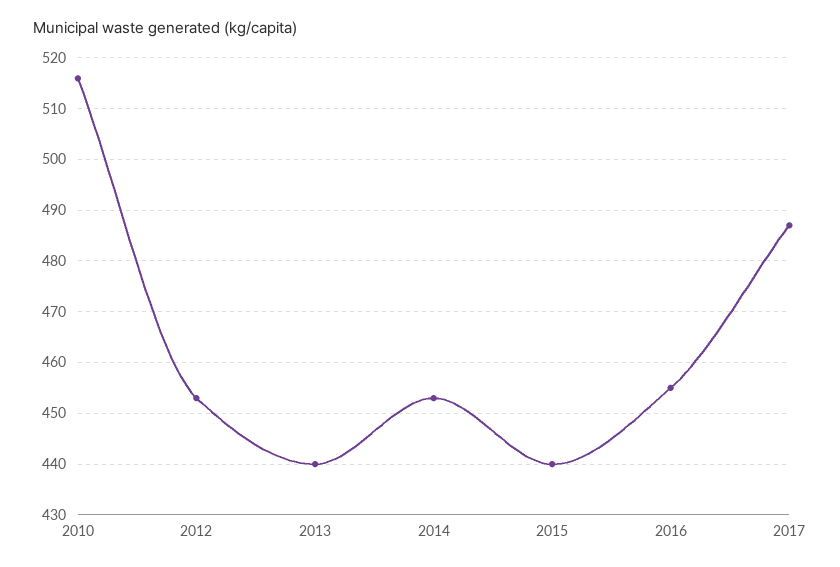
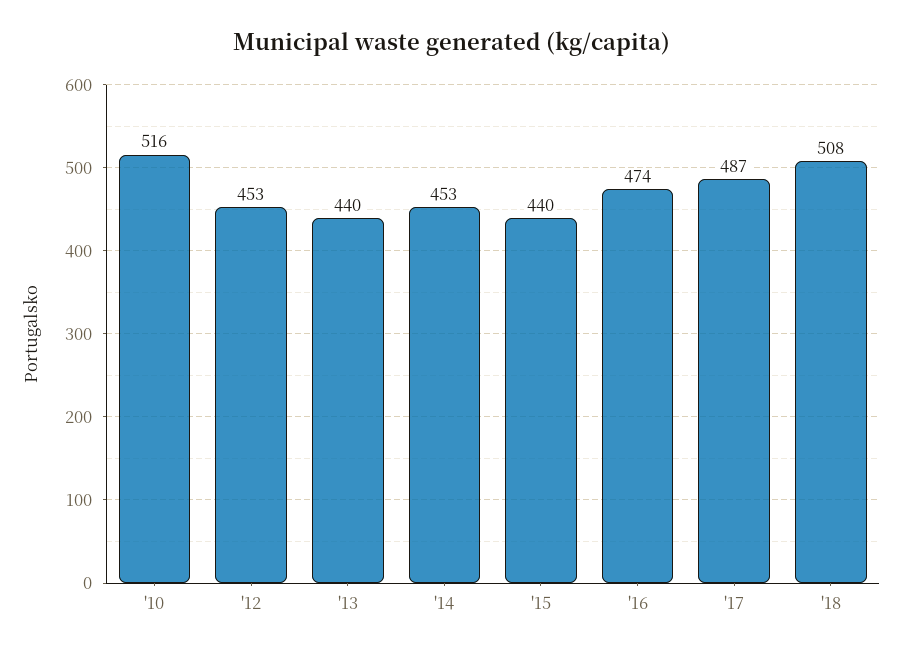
2016: 455 -> 474
'18: none -> 508

